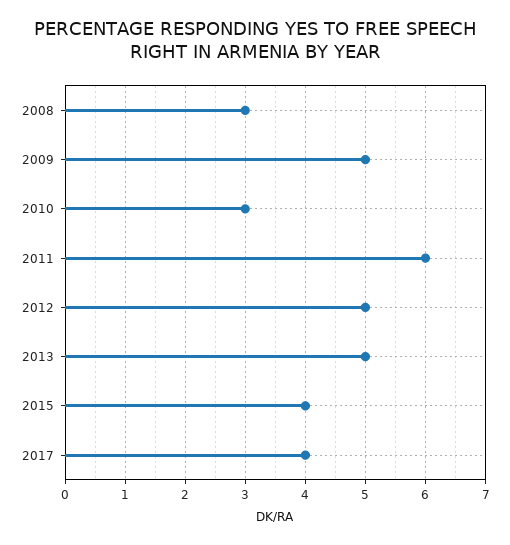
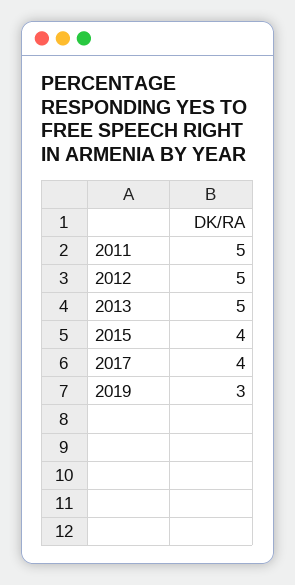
2008: 3 -> none
2009: 5 -> none
2010: 3 -> none
2011: 6 -> 5
2019: none -> 3

